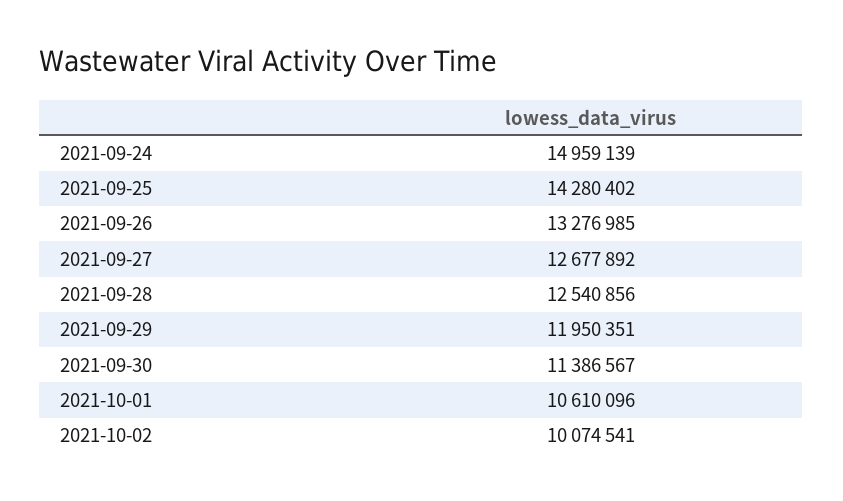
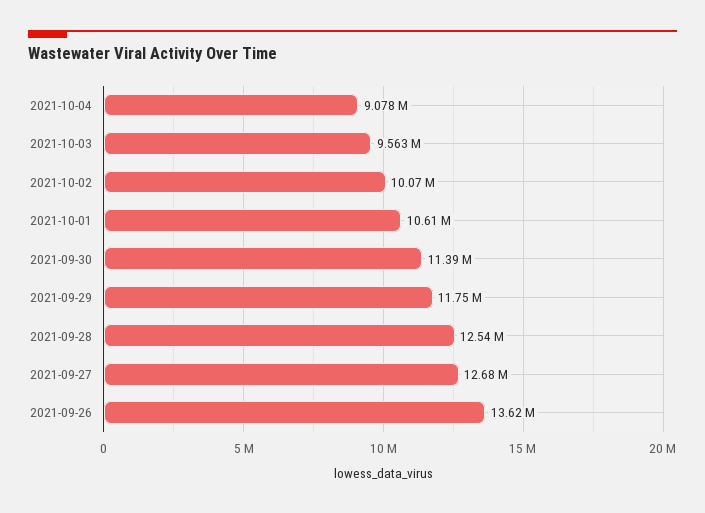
2021-09-24: 14959139 -> none
2021-09-25: 14280402 -> none
2021-09-26: 13276985 -> 13620000
2021-09-29: 11950351 -> 11750000
2021-10-04: none -> 9078000
2021-10-03: none -> 9563000

